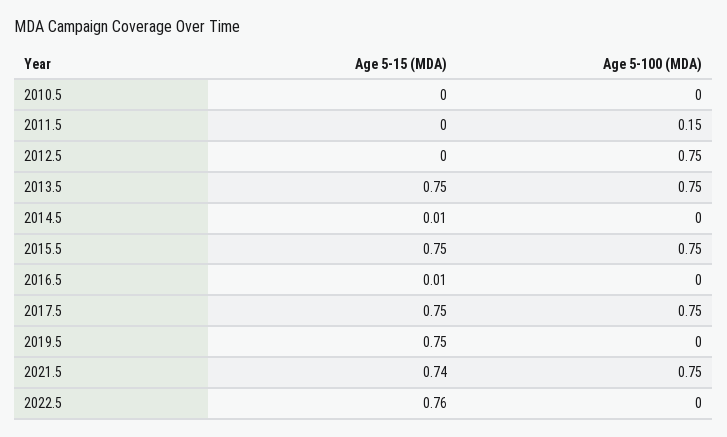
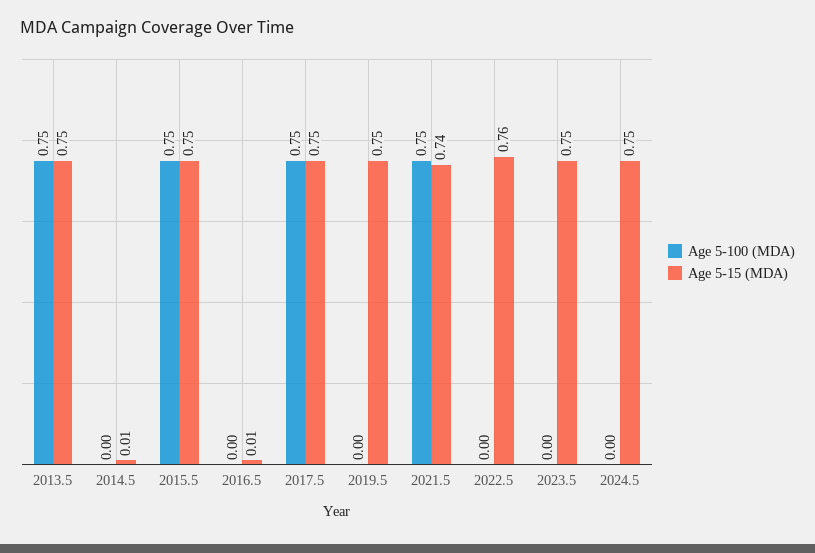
Age 5-15 (MDA), 2010.5: 0 -> none
Age 5-100 (MDA), 2010.5: 0 -> none
Age 5-15 (MDA), 2011.5: 0 -> none
Age 5-100 (MDA), 2011.5: 0.15 -> none
Age 5-15 (MDA), 2012.5: 0 -> none
Age 5-100 (MDA), 2012.5: 0.75 -> none
Age 5-100 (MDA), 2023.5: none -> 0
Age 5-15 (MDA), 2023.5: none -> 0.75
Age 5-100 (MDA), 2024.5: none -> 0
Age 5-15 (MDA), 2024.5: none -> 0.75

